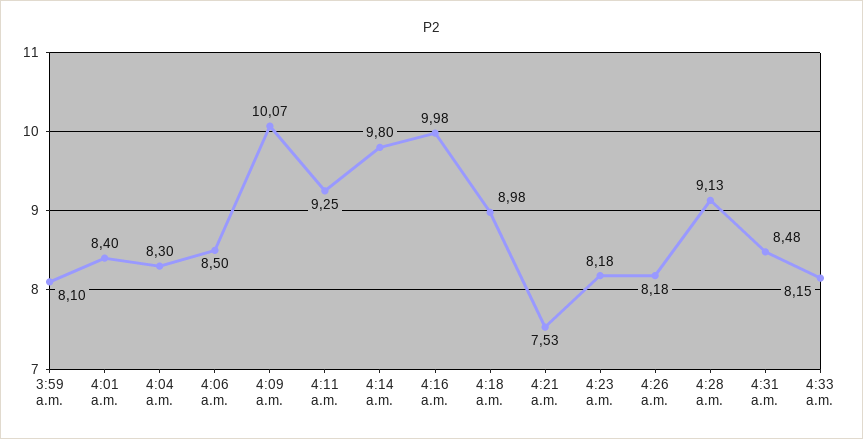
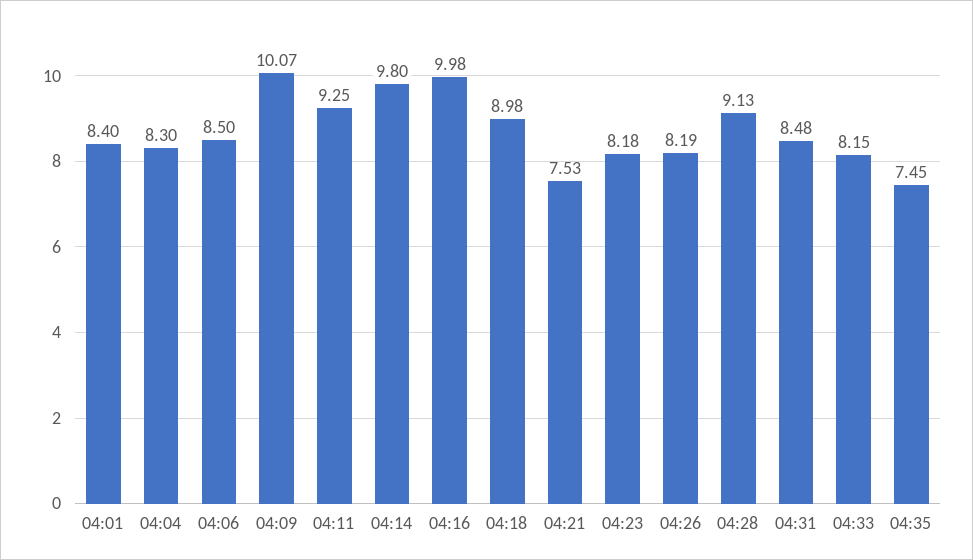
3:59 a.m.: 8.1 -> none
4:26 a.m.: 8.18 -> 8.19
04:35: none -> 7.45

